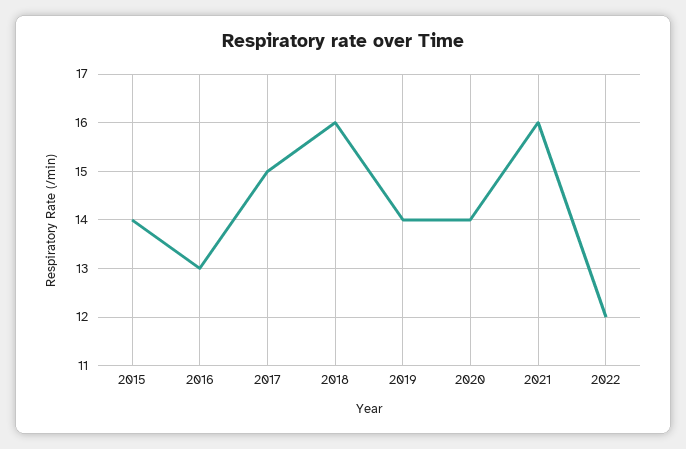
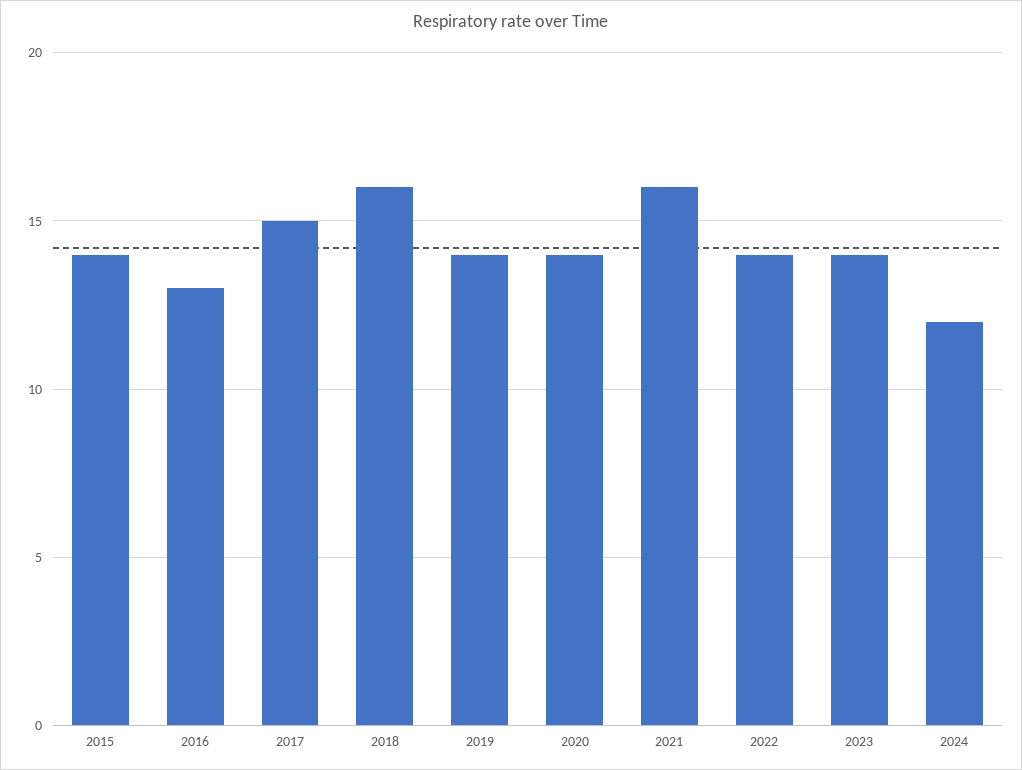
2022: 12 -> 14
2023: none -> 14
2024: none -> 12

